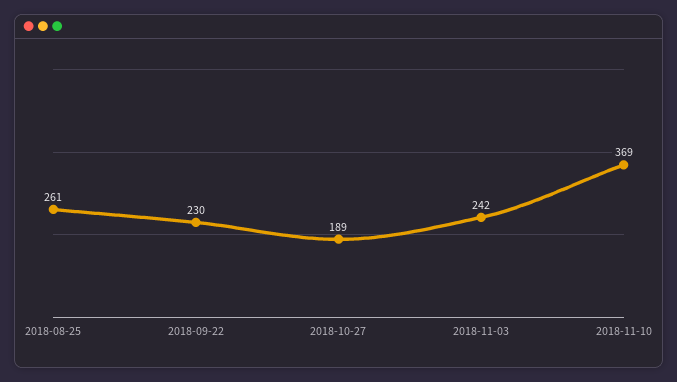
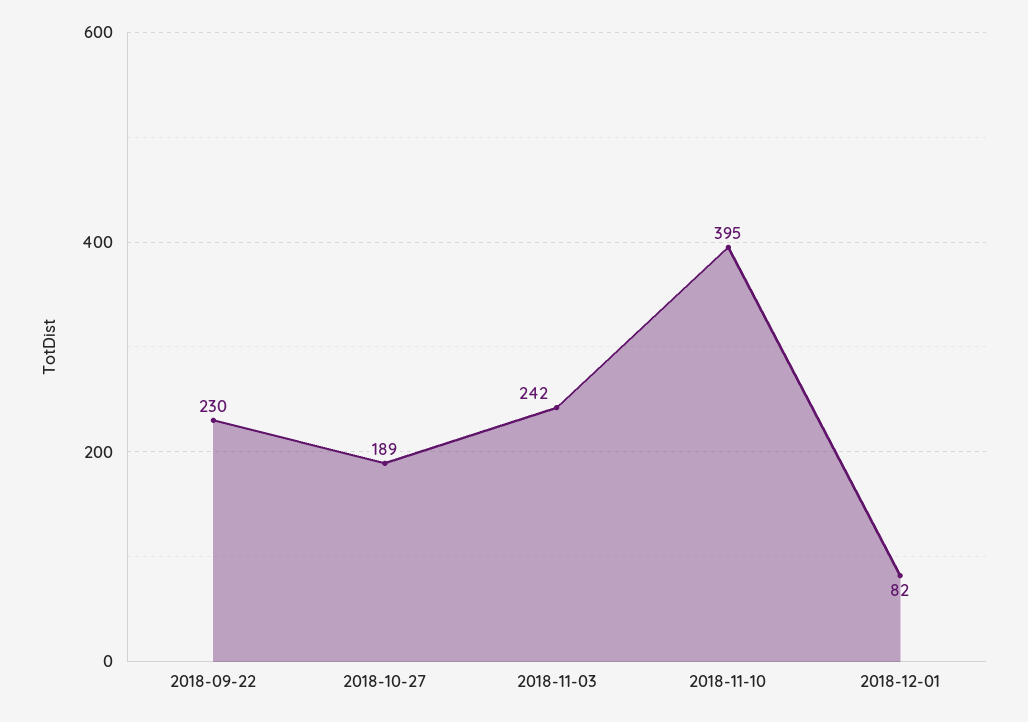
2018-08-25: 261 -> none
2018-11-10: 369 -> 395
2018-12-01: none -> 82

